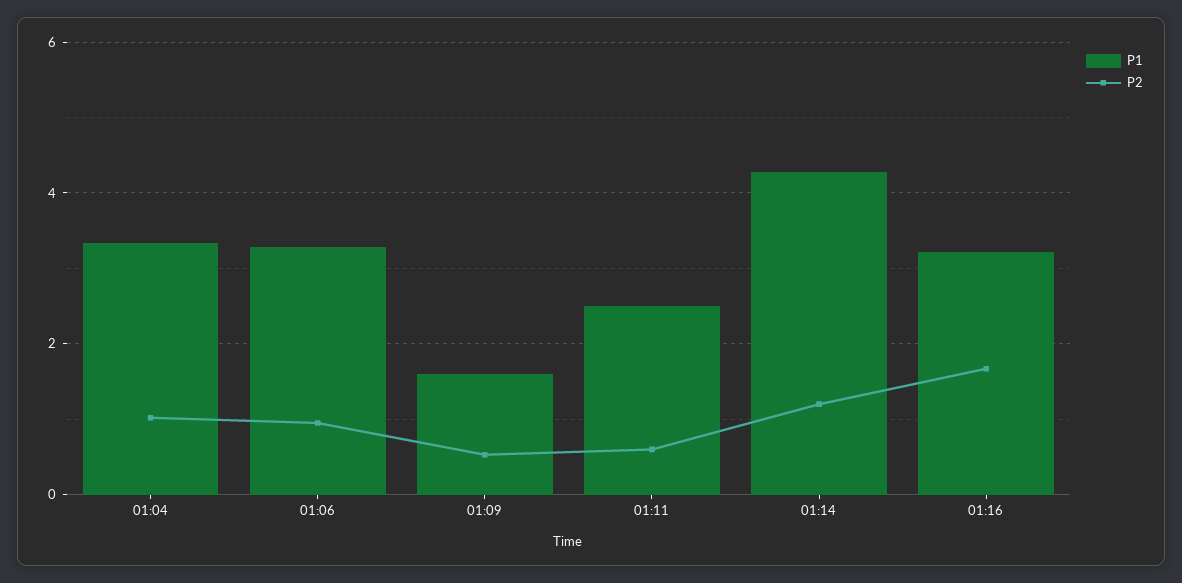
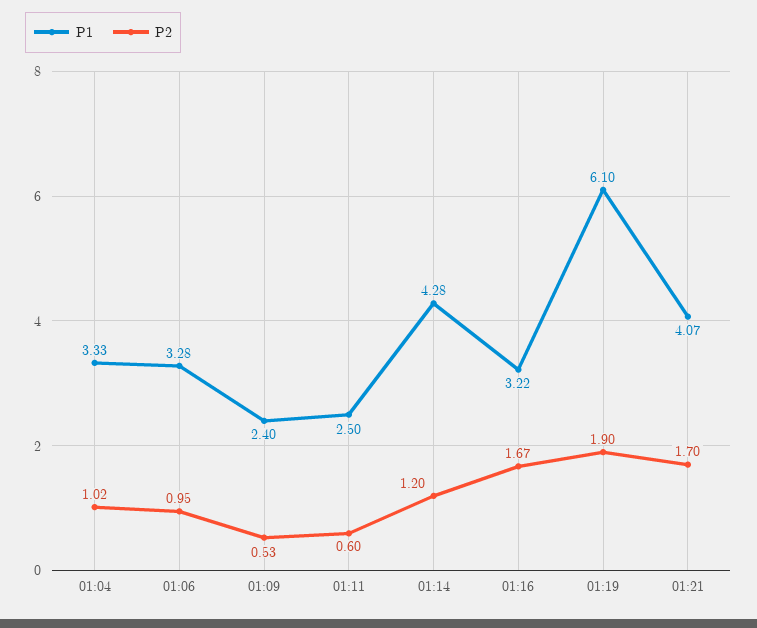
P1, 01:09: 1.6 -> 2.4
P1, 01:19: none -> 6.1
P2, 01:19: none -> 1.9
P1, 01:21: none -> 4.07
P2, 01:21: none -> 1.7

